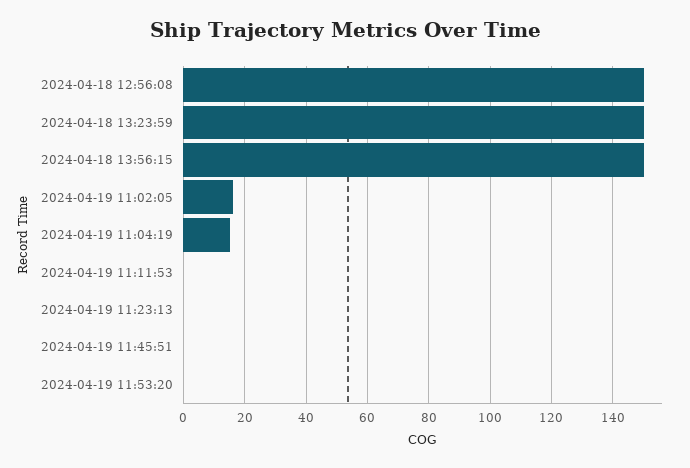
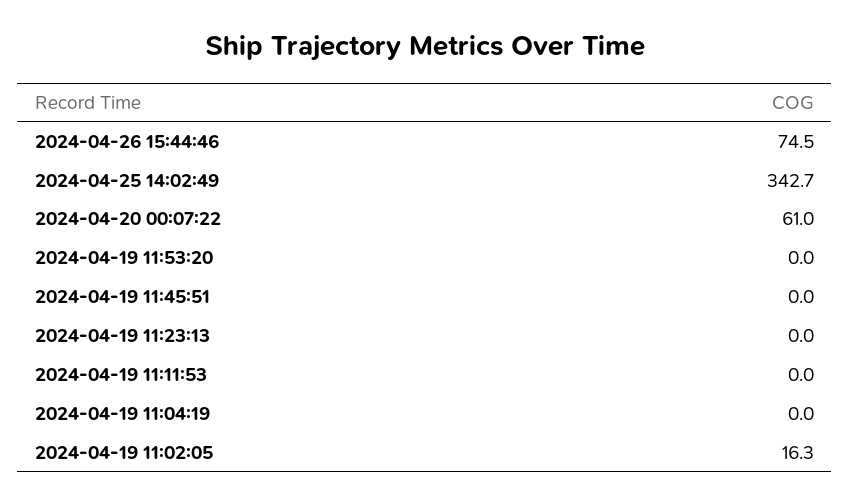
2024-04-18 12:56:08: 150 -> none
2024-04-18 13:23:59: 150 -> none
2024-04-18 13:56:15: 150 -> none
2024-04-19 11:04:19: 16 -> 0
2024-04-26 15:44:46: none -> 74.5
2024-04-25 14:02:49: none -> 342.7
2024-04-20 00:07:22: none -> 61

